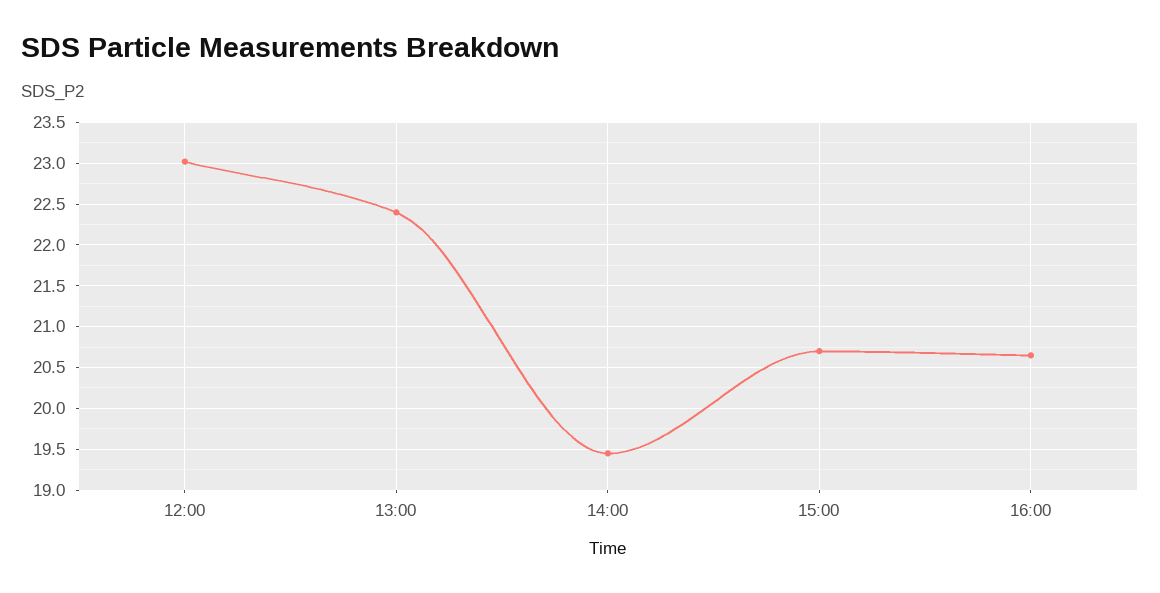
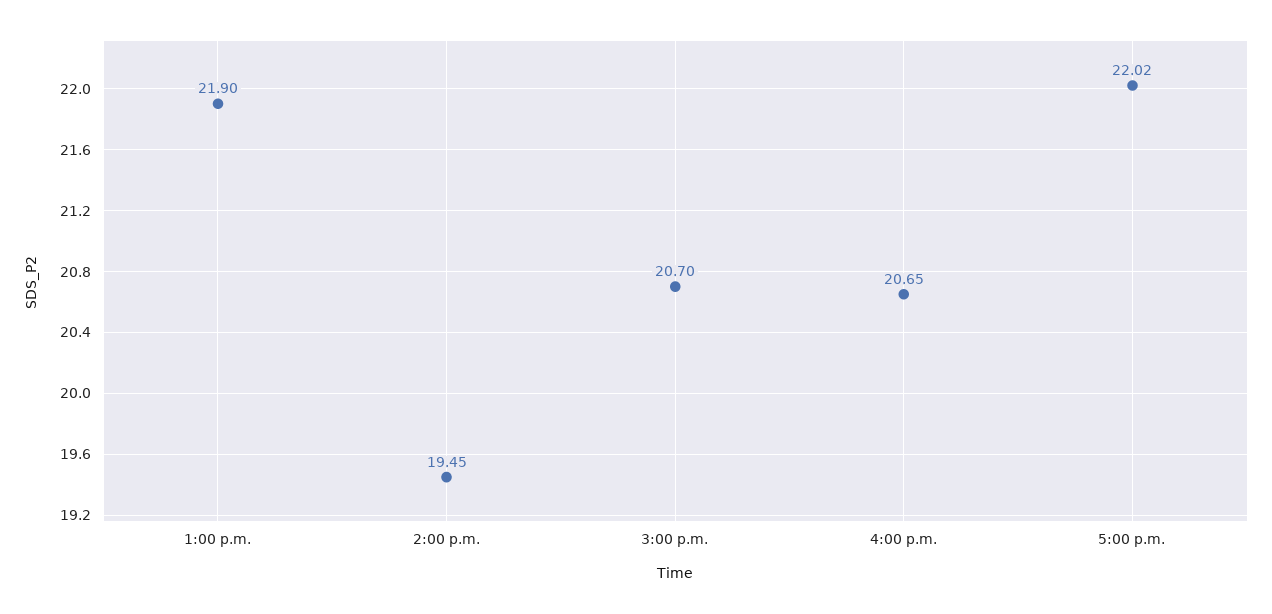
12:00: 23 -> none
13:00: 22.4 -> 21.9
5:00 p.m.: none -> 22.02

